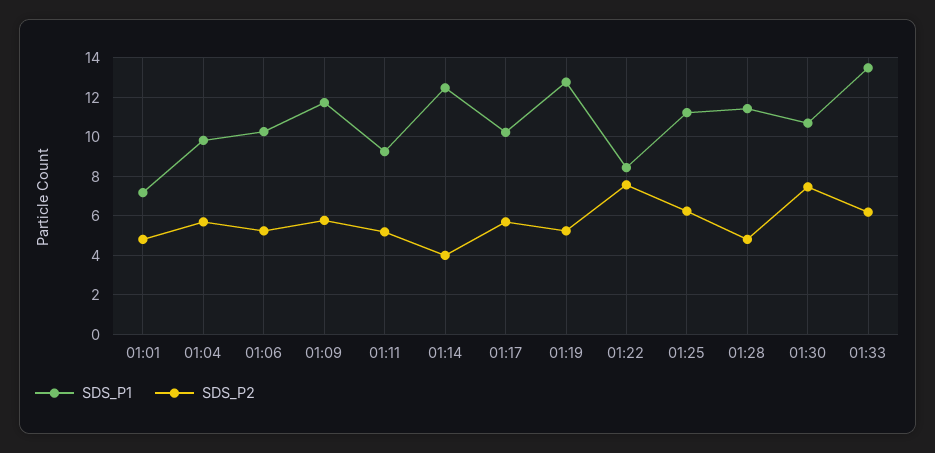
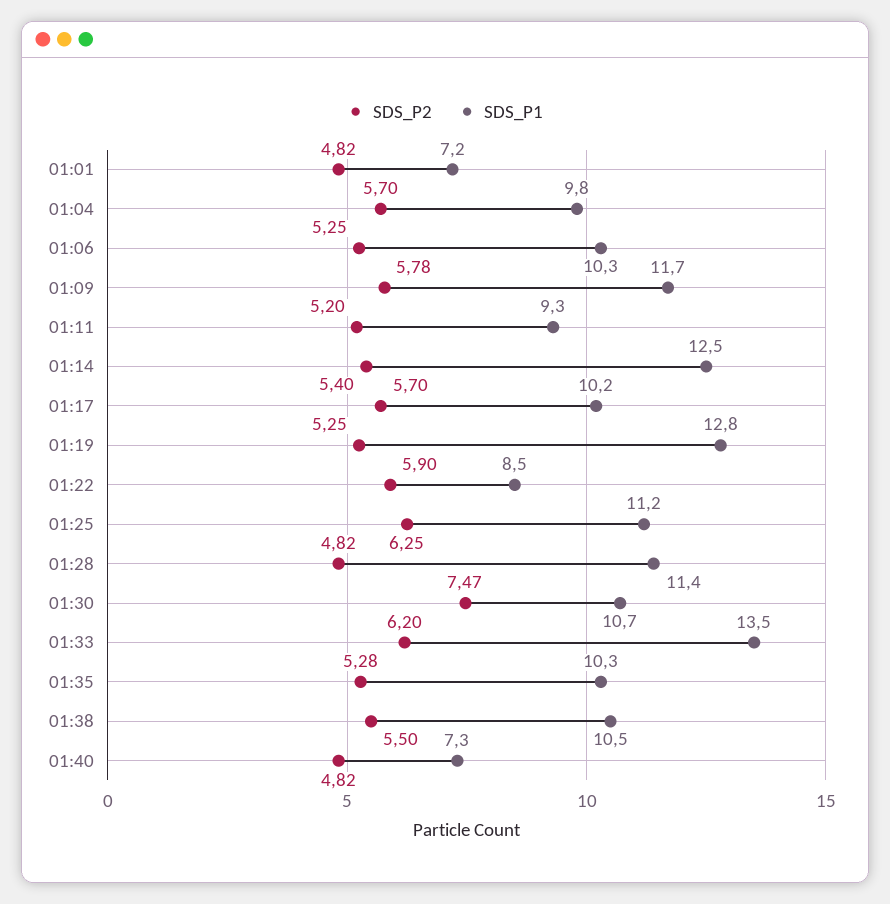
SDS_P2, 01:14: 4 -> 5.4
SDS_P2, 01:22: 7.5 -> 5.9
SDS_P2, 01:35: none -> 5.28
SDS_P1, 01:35: none -> 10.3
SDS_P2, 01:38: none -> 5.5
SDS_P1, 01:38: none -> 10.5
SDS_P2, 01:40: none -> 4.82
SDS_P1, 01:40: none -> 7.3

